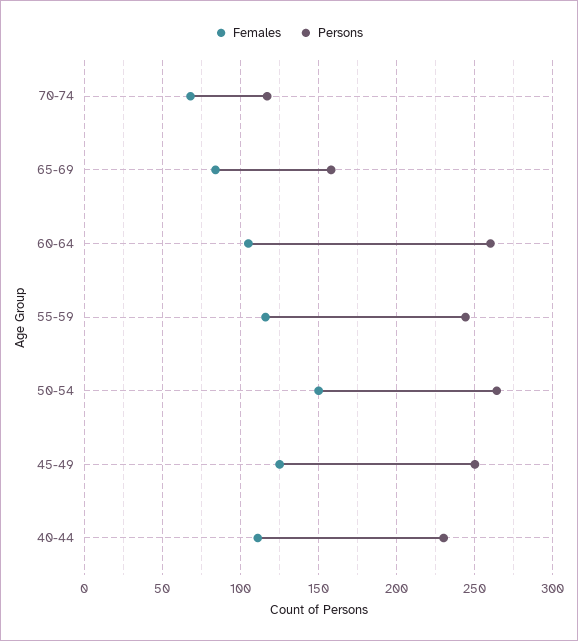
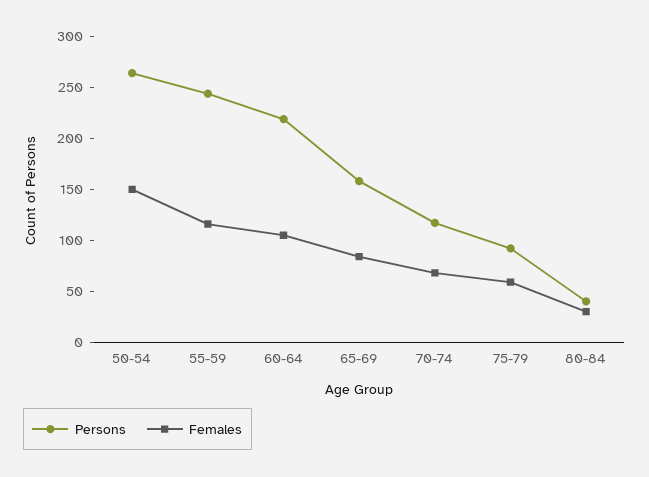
Persons, 60-64: 260 -> 220
Females, 45-49: 125 -> none
Persons, 45-49: 250 -> none
Females, 40-44: 110 -> none
Persons, 40-44: 230 -> none
Persons, 75-79: none -> 90
Females, 75-79: none -> 60
Persons, 80-84: none -> 40
Females, 80-84: none -> 30

